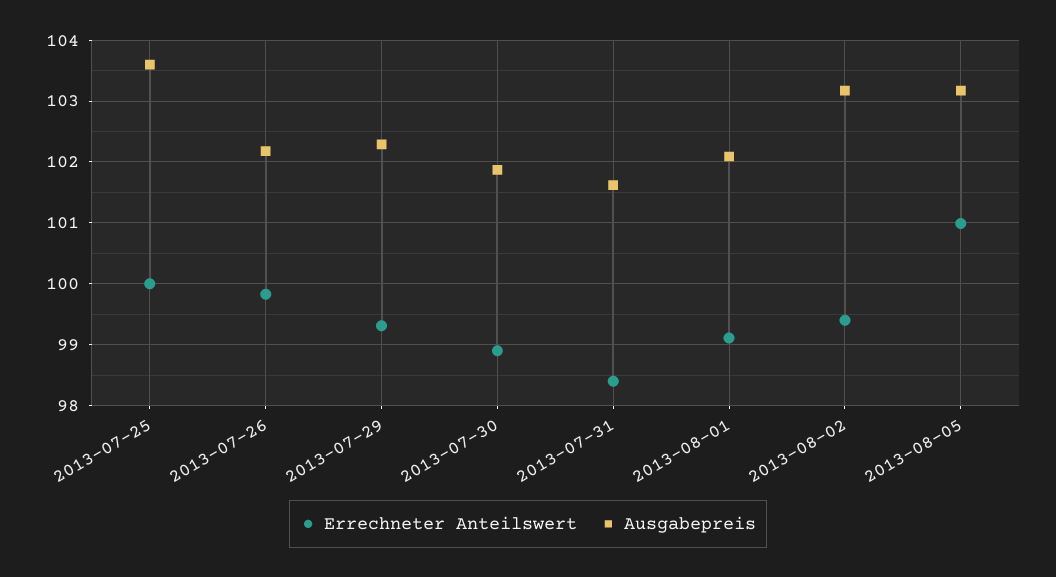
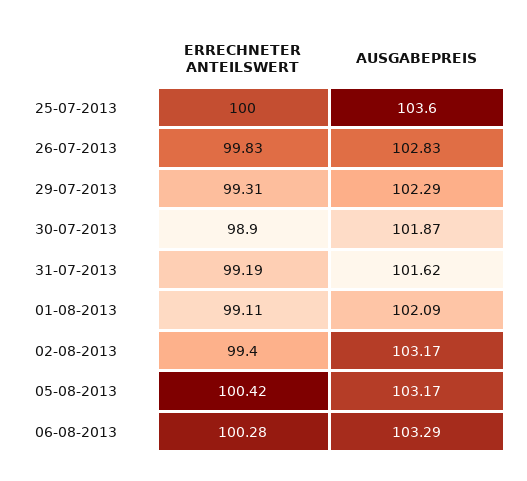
Ausgabepreis, 2013-07-26: 102.2 -> 102.83
Errechneter Anteilswert, 2013-07-31: 98.4 -> 99.19
Errechneter Anteilswert, 2013-08-05: 101 -> 100.42
Errechneter Anteilswert, 06-08-2013: none -> 100.28
Ausgabepreis, 06-08-2013: none -> 103.29

